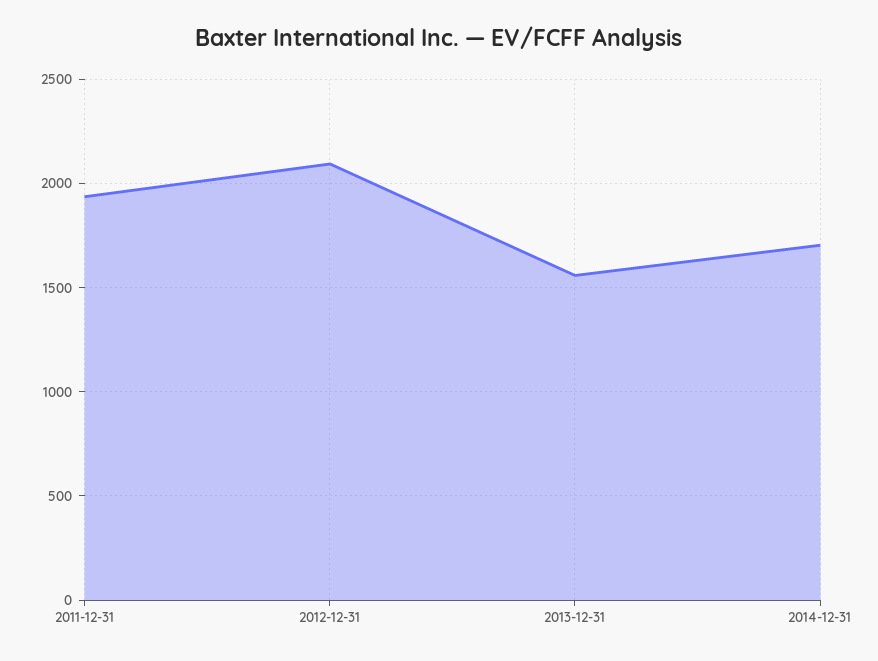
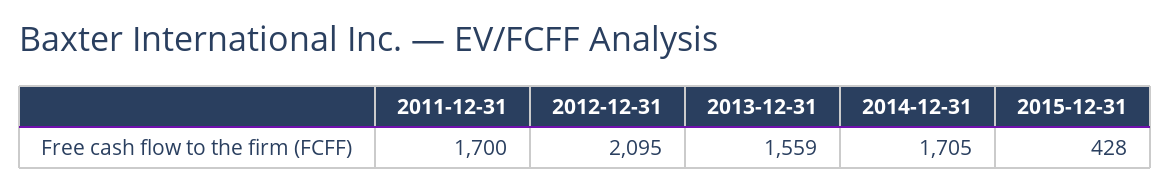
2011-12-31: 1950 -> 1700
2015-12-31: none -> 428

